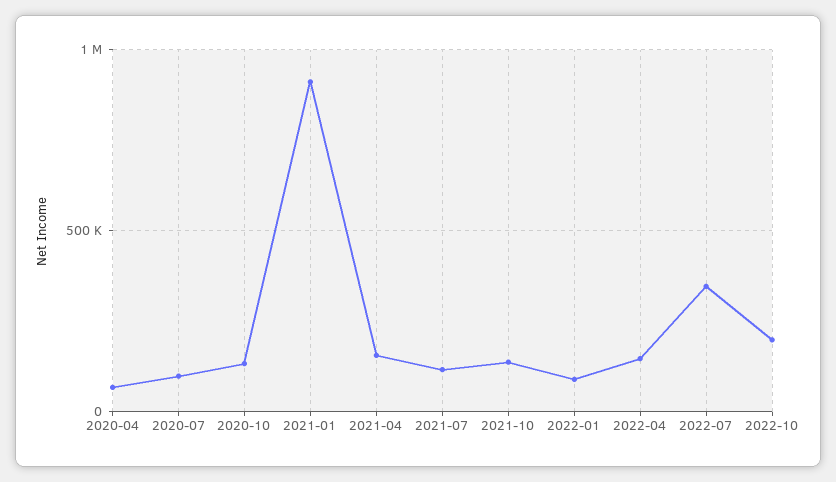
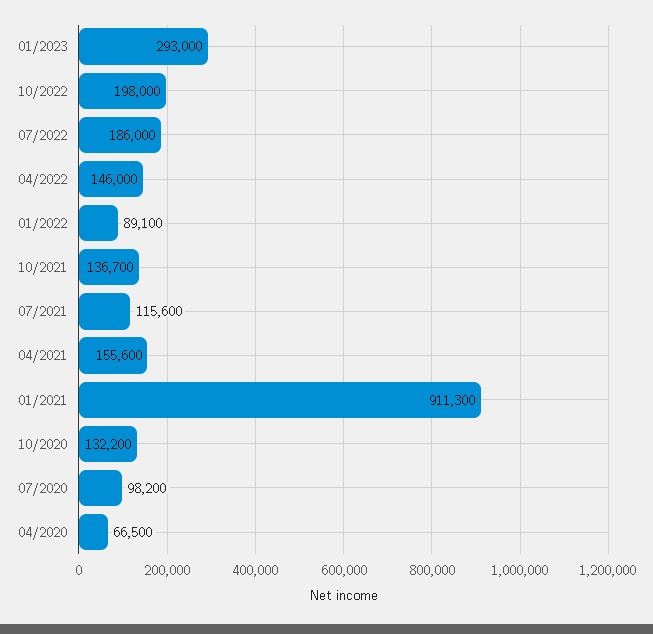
2022-07: 350000 -> 186000
01/2023: none -> 293000

